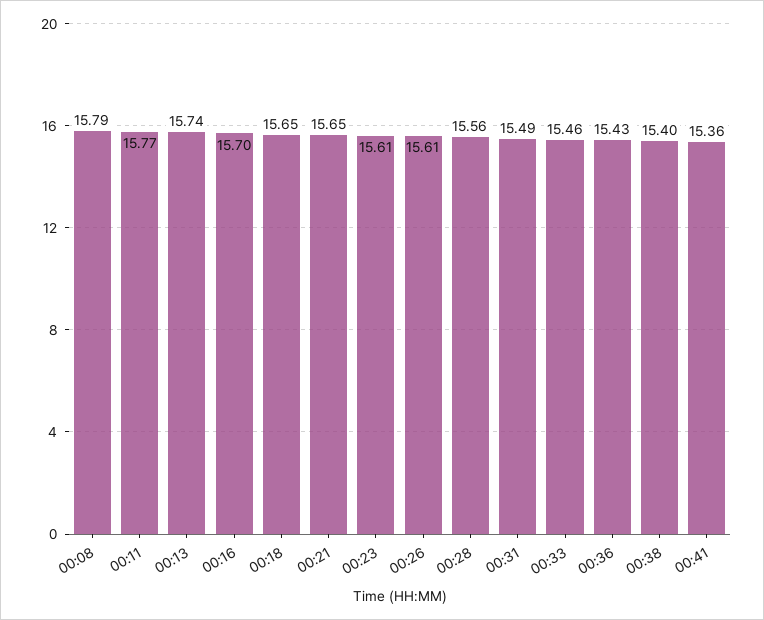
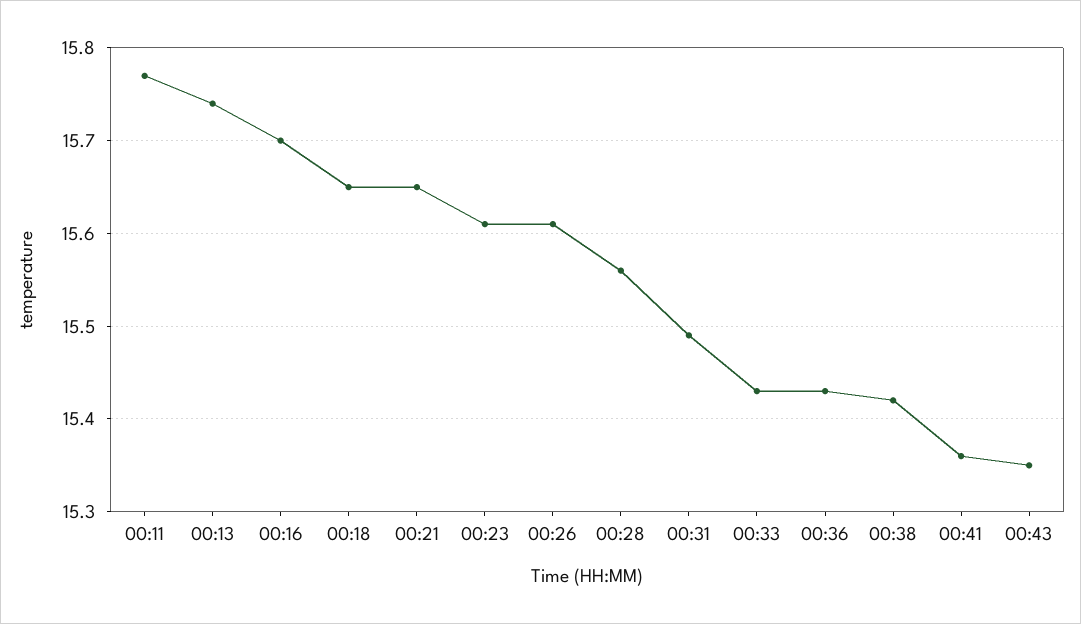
00:08: 15.79 -> none
00:33: 15.46 -> 15.43
00:38: 15.4 -> 15.42
00:43: none -> 15.35

